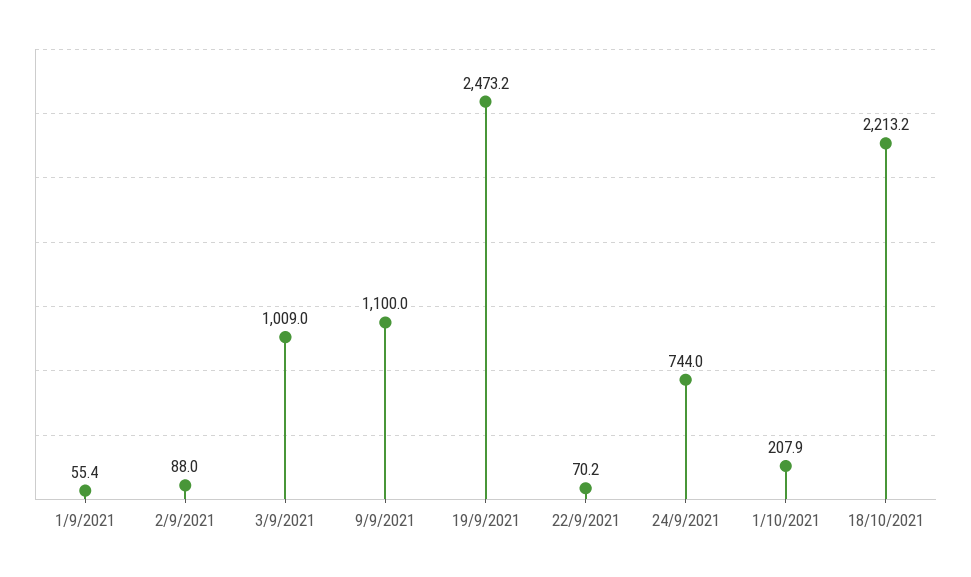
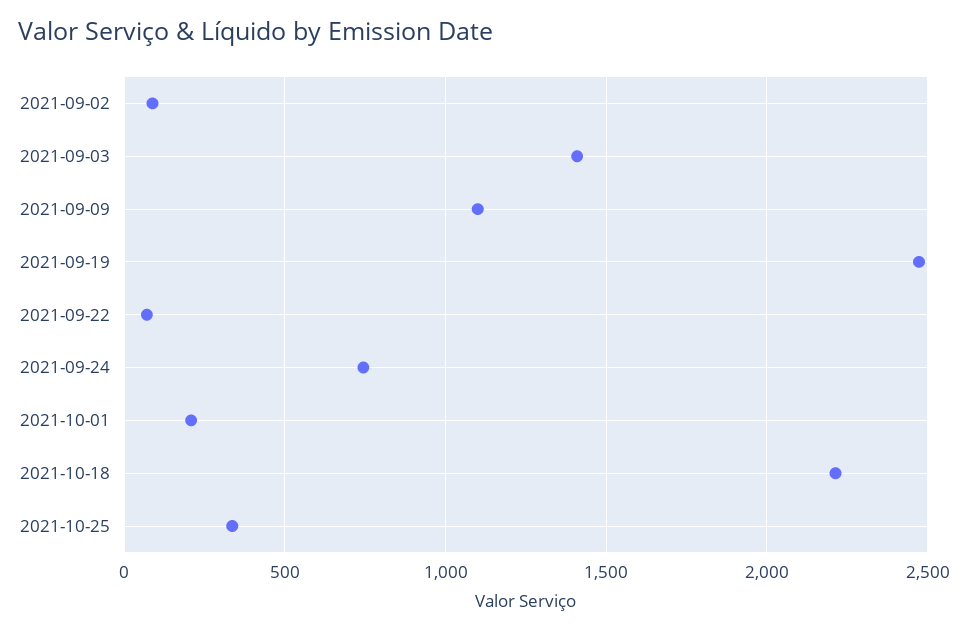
1/9/2021: 55.4 -> none
3/9/2021: 1009 -> 1400
2021-10-25: none -> 350

